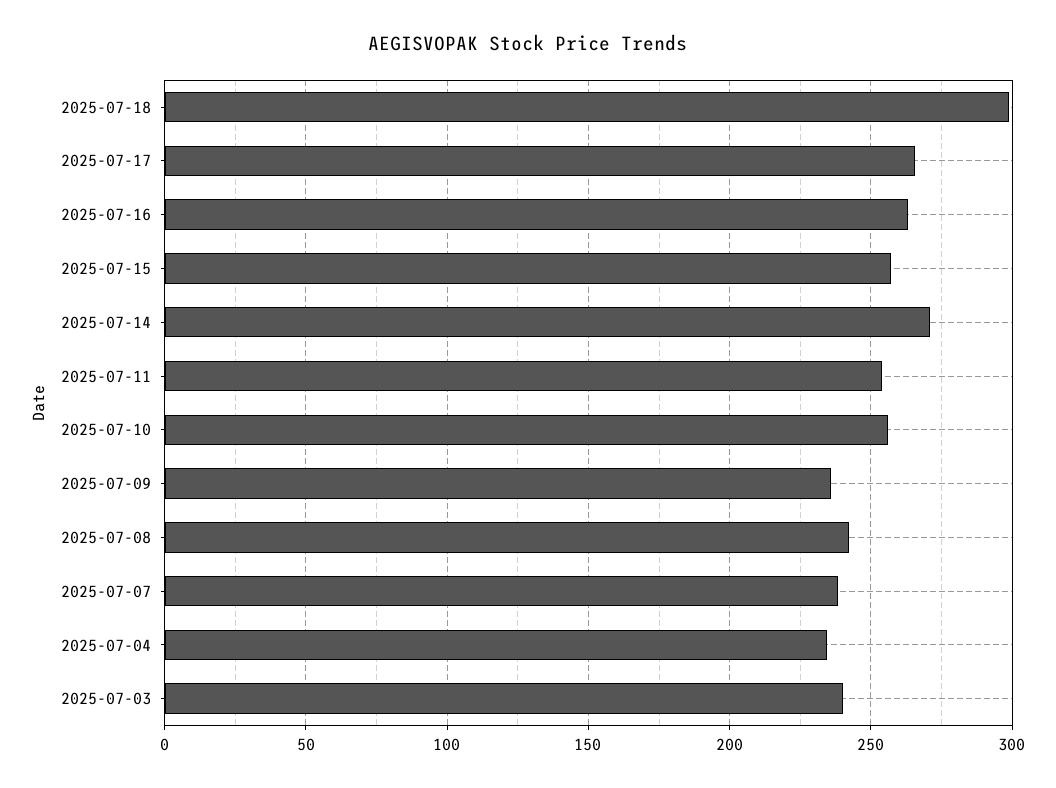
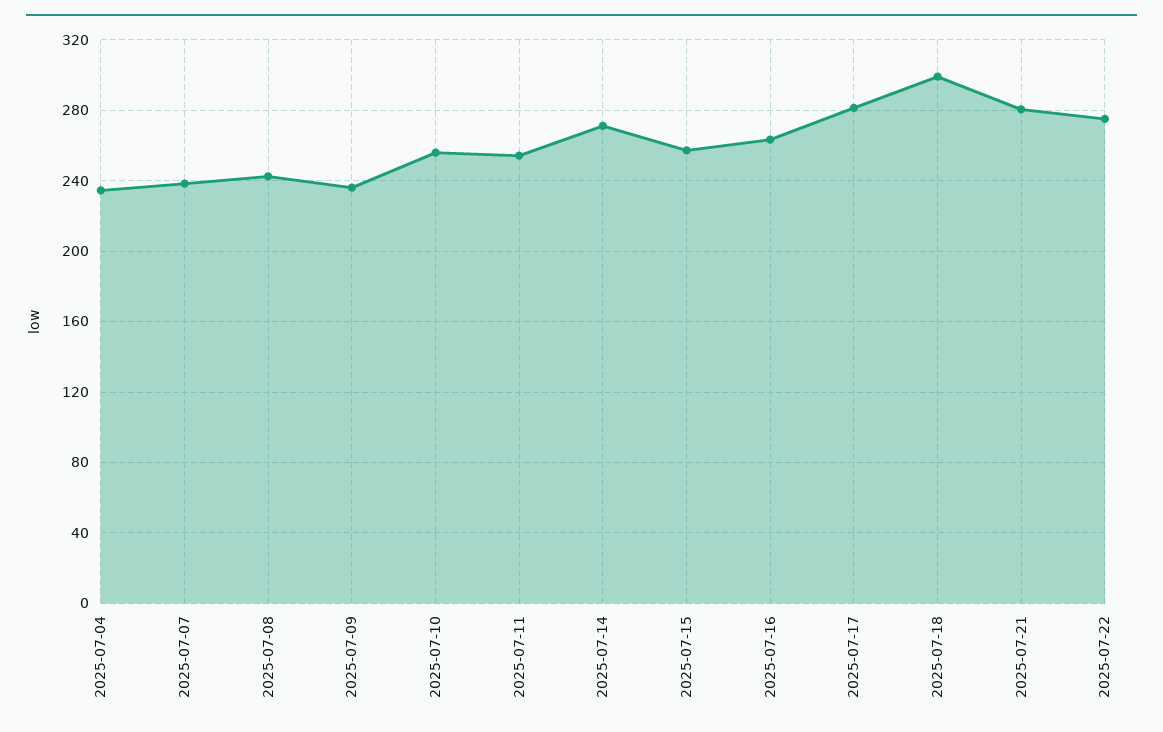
2025-07-17: 265 -> 280
2025-07-03: 240 -> none
2025-07-21: none -> 280
2025-07-22: none -> 275

